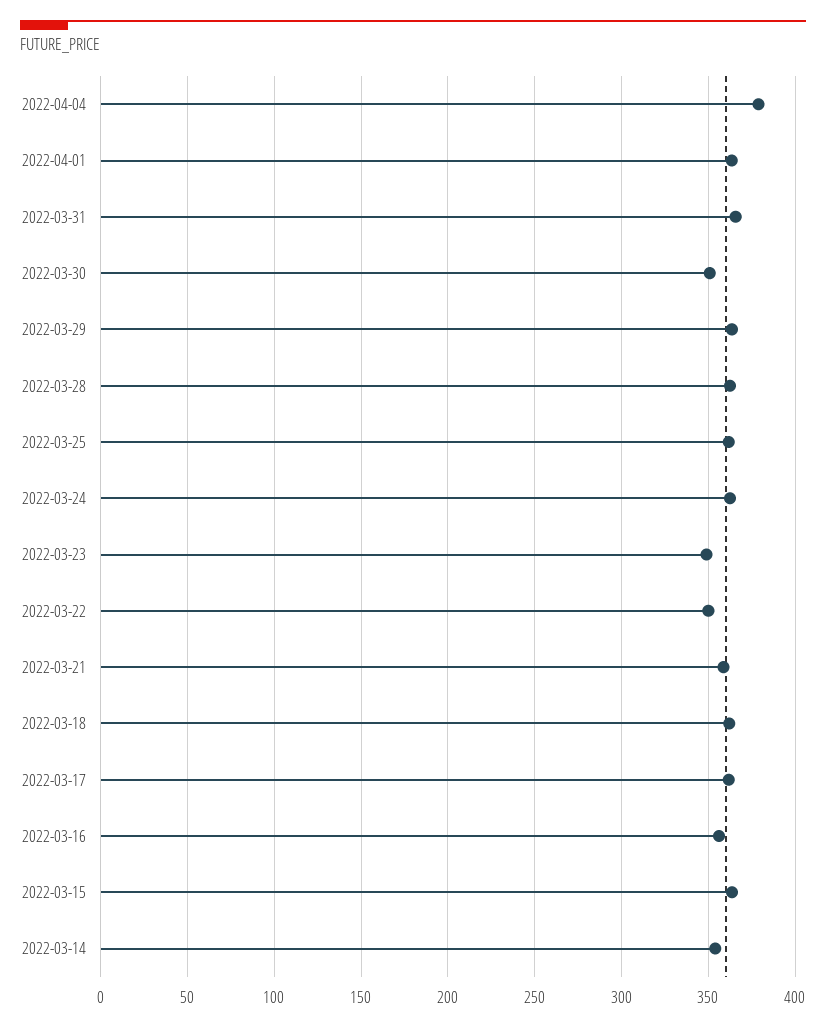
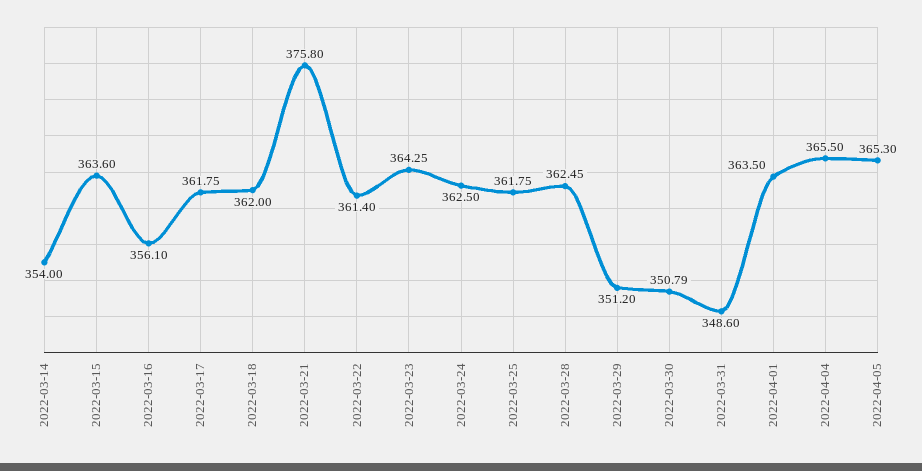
2022-04-04: 380 -> 365.5
2022-03-31: 365 -> 348.6
2022-03-29: 365 -> 351.2
2022-03-23: 350 -> 364.25
2022-03-22: 350 -> 361.4
2022-03-21: 360 -> 375.8
2022-04-05: none -> 365.3

